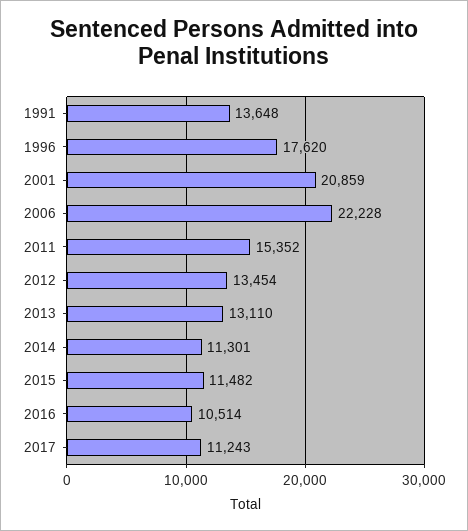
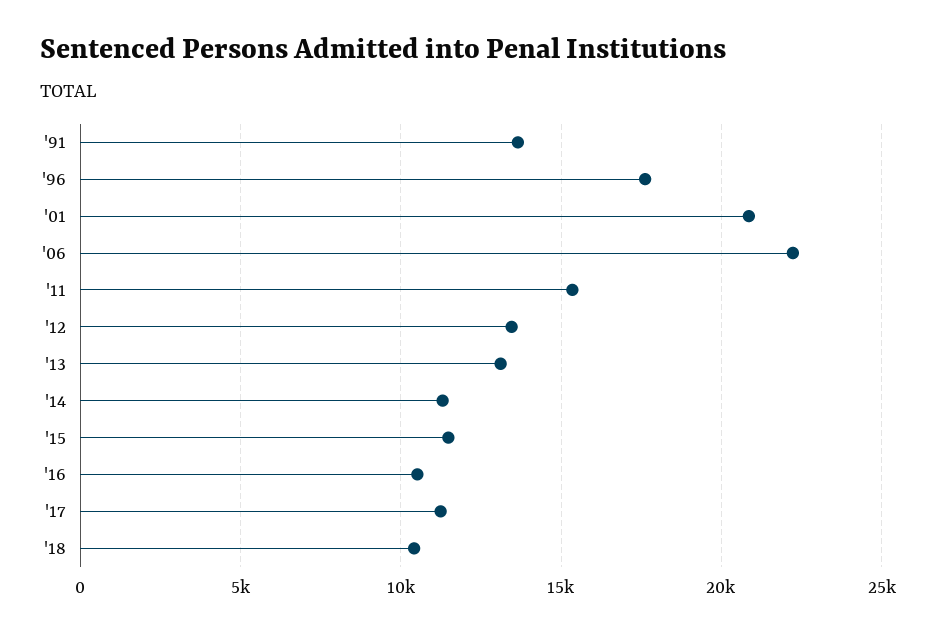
'18: none -> 10500

